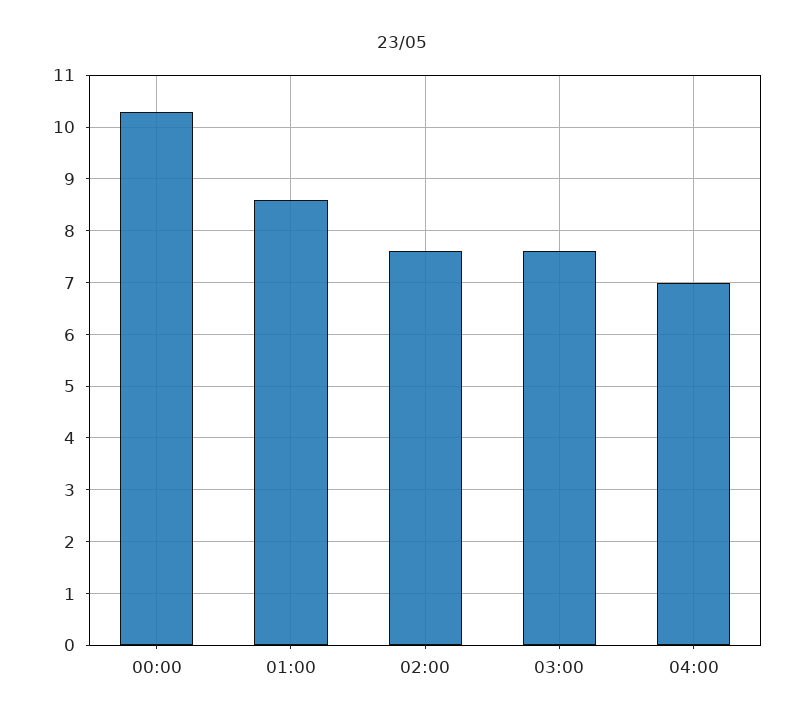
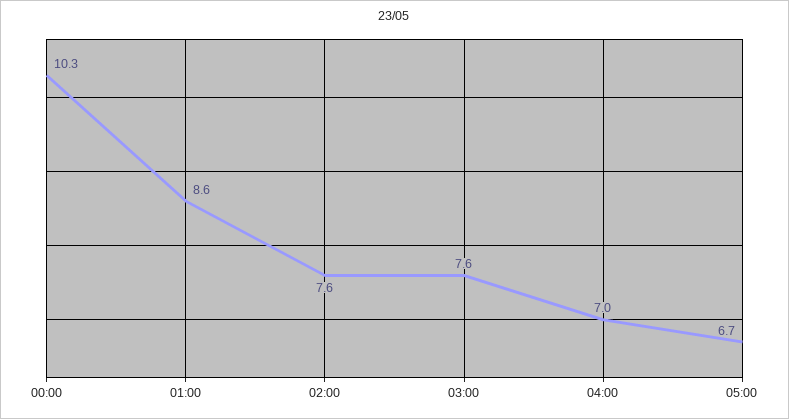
05:00: none -> 6.7

